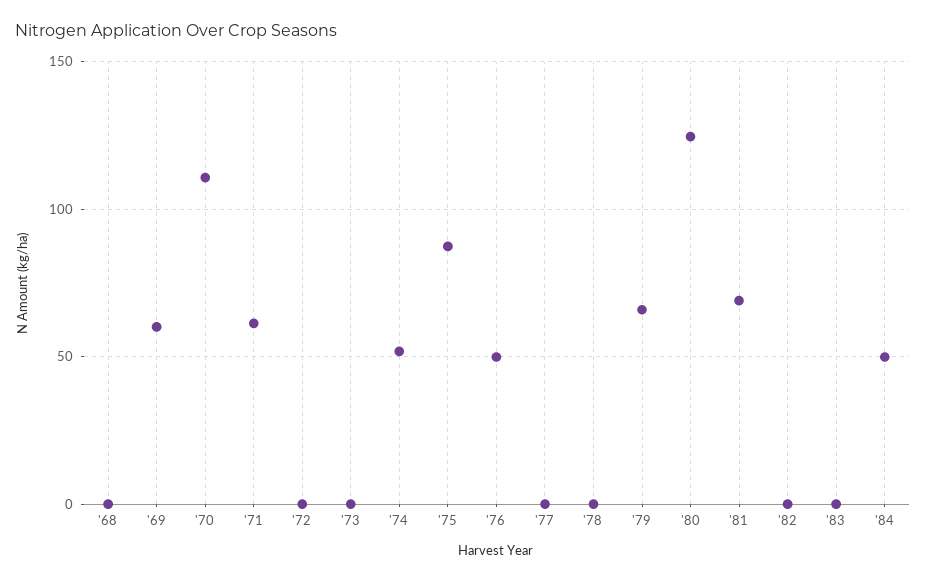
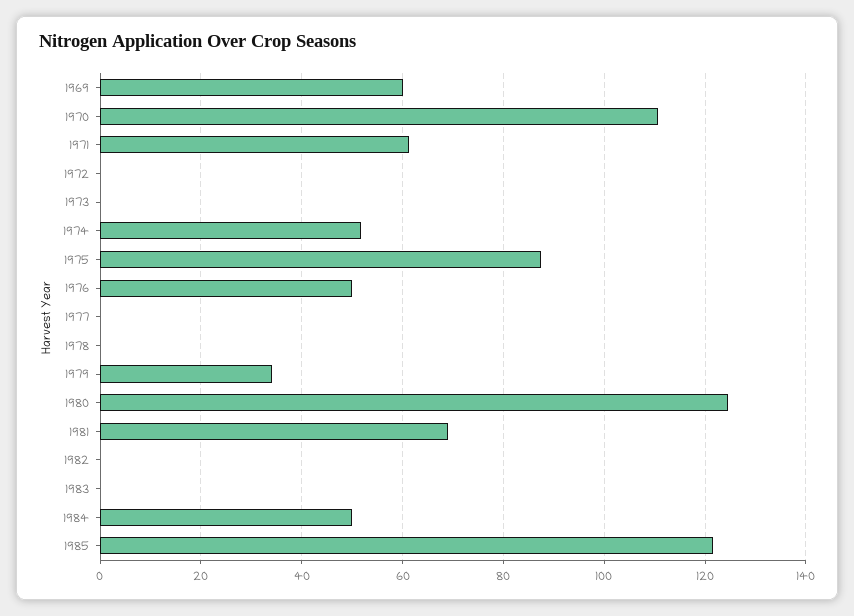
'68: 0 -> none
'79: 65 -> 34
1985: none -> 122

